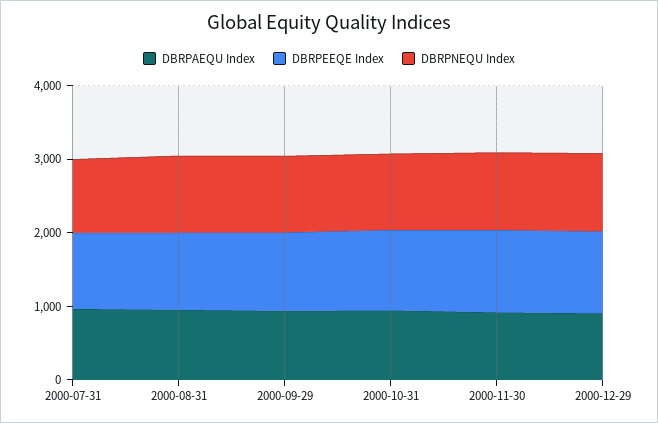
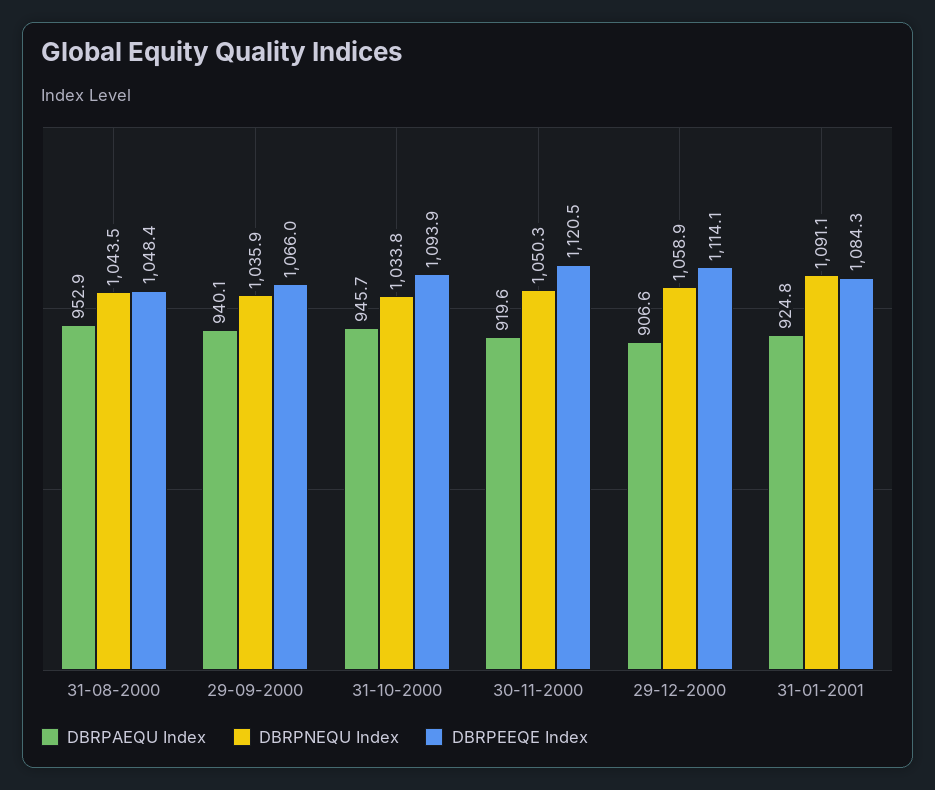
DBRPAEQU Index, 2000-07-31: 1000 -> none
DBRPEEQE Index, 2000-07-31: 1000 -> none
DBRPNEQU Index, 2000-07-31: 1000 -> none
DBRPAEQU Index, 31-01-2001: none -> 924.8
DBRPNEQU Index, 31-01-2001: none -> 1091.1
DBRPEEQE Index, 31-01-2001: none -> 1084.3

